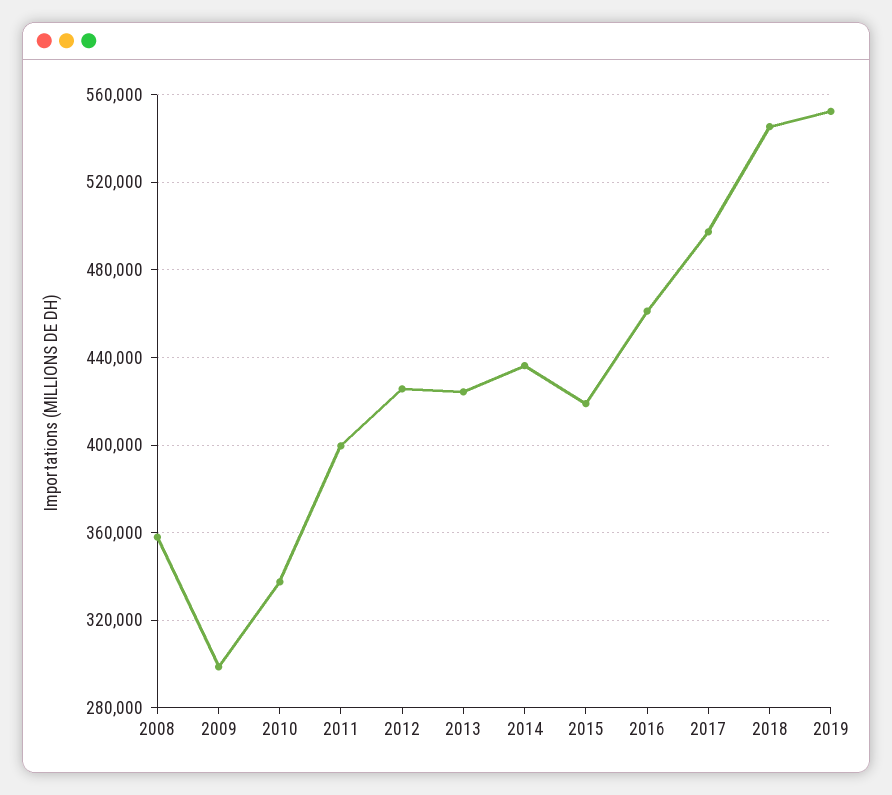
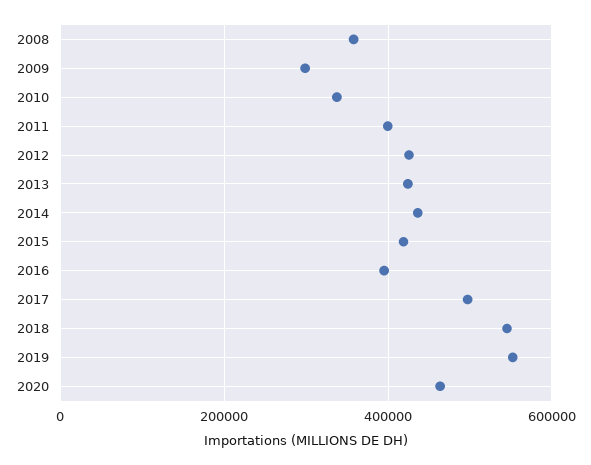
2016: 460000 -> 400000
2020: none -> 460000

